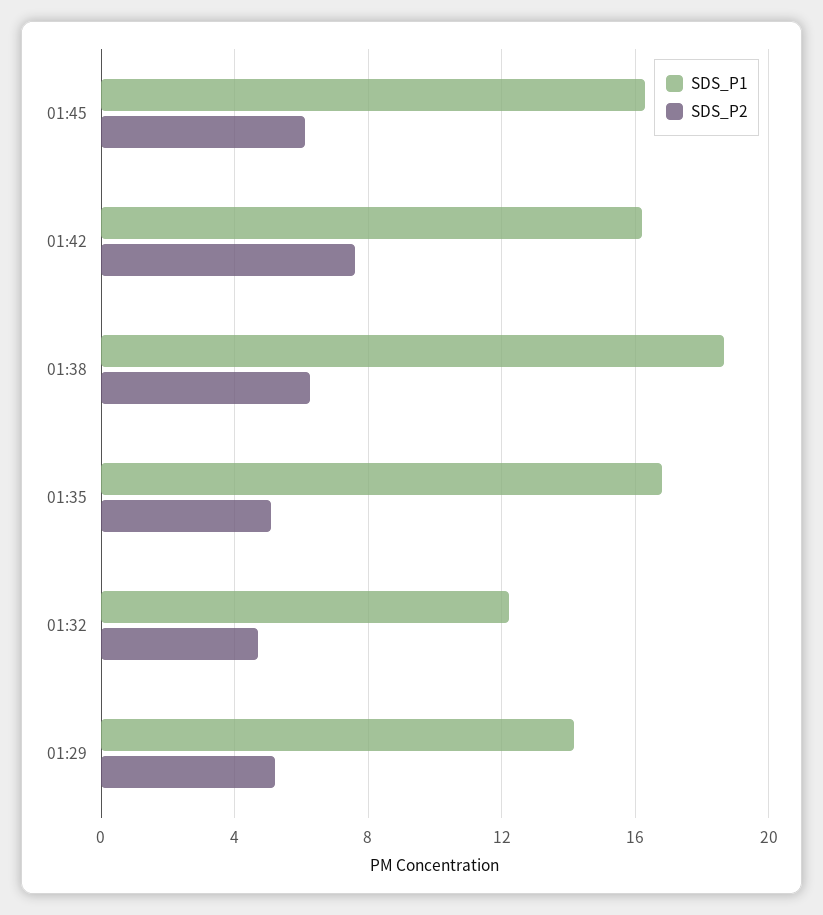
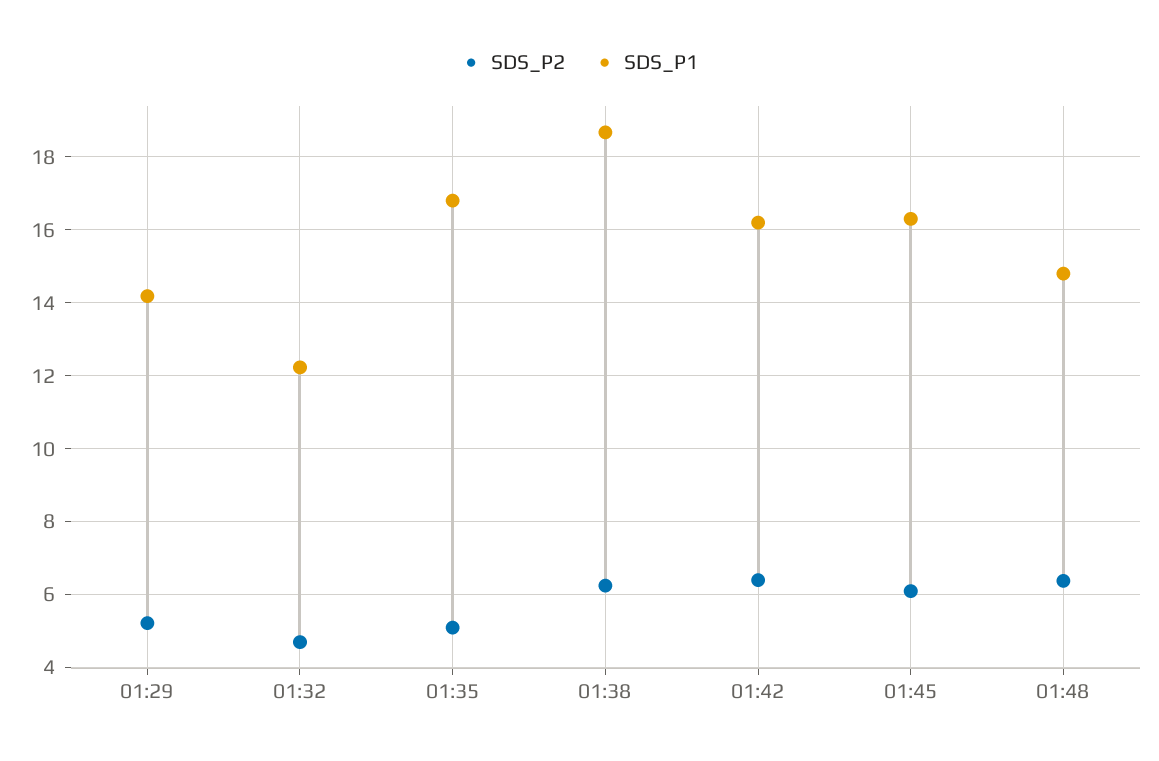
SDS_P2, 01:42: 7.5 -> 6.4
SDS_P2, 01:48: none -> 6.4
SDS_P1, 01:48: none -> 14.8

